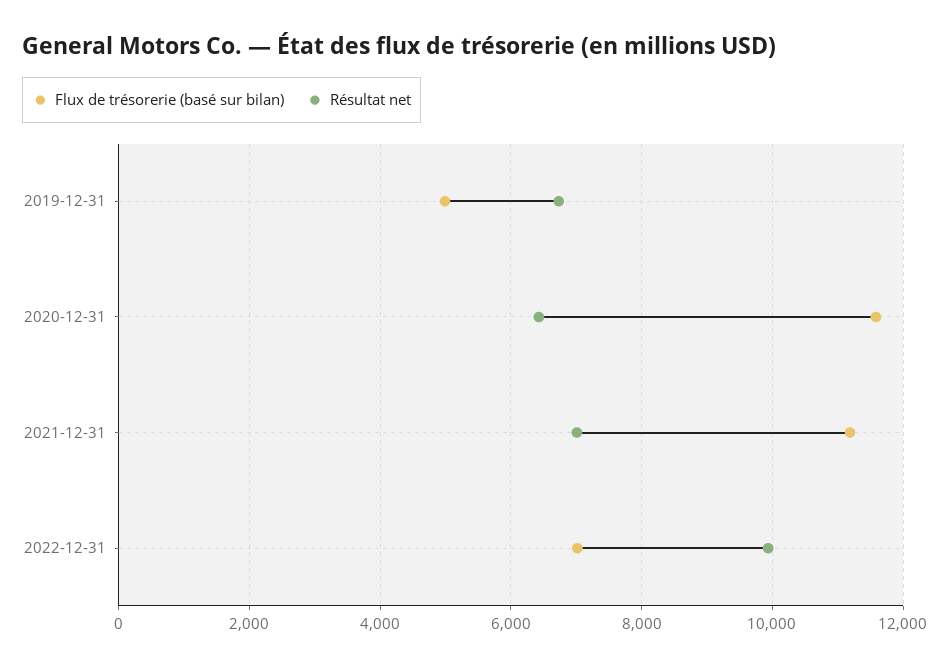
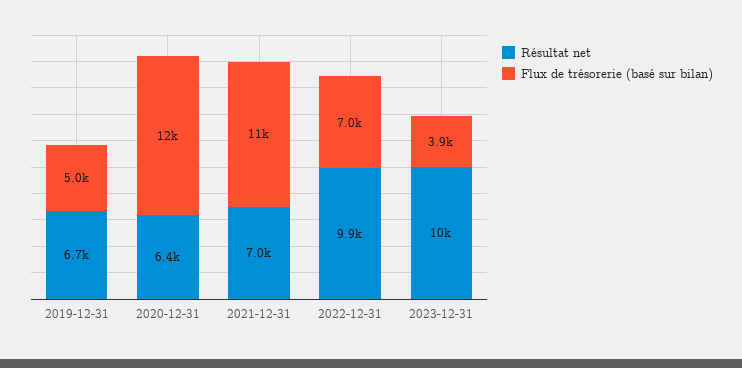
Résultat net, 2023-12-31: none -> 10000
Flux de trésorerie (basé sur bilan), 2023-12-31: none -> 3900

